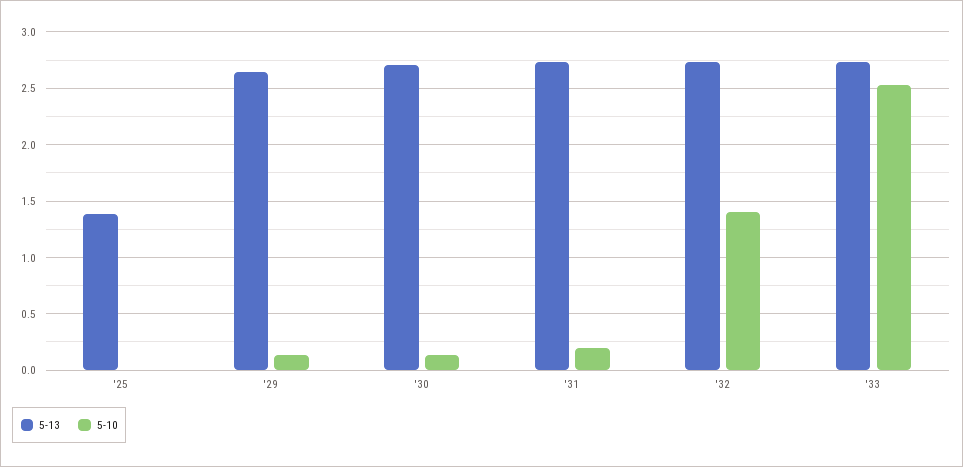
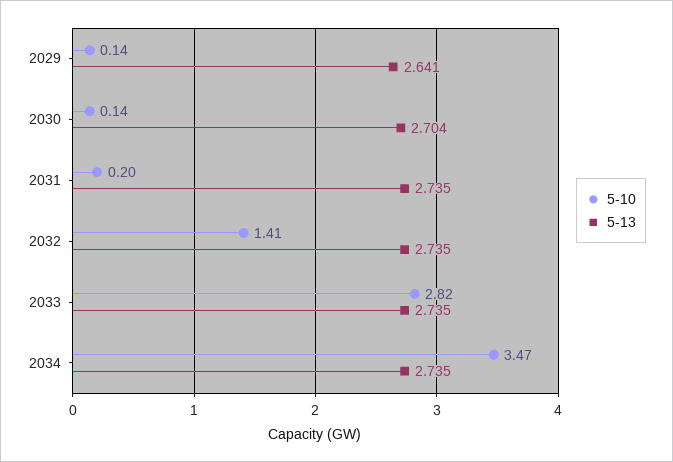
5-13, '25: 1.4 -> none
5-10, '25: 0 -> none
5-10, '33: 2.5 -> 2.82
5-10, 2034: none -> 3.47
5-13, 2034: none -> 2.735

